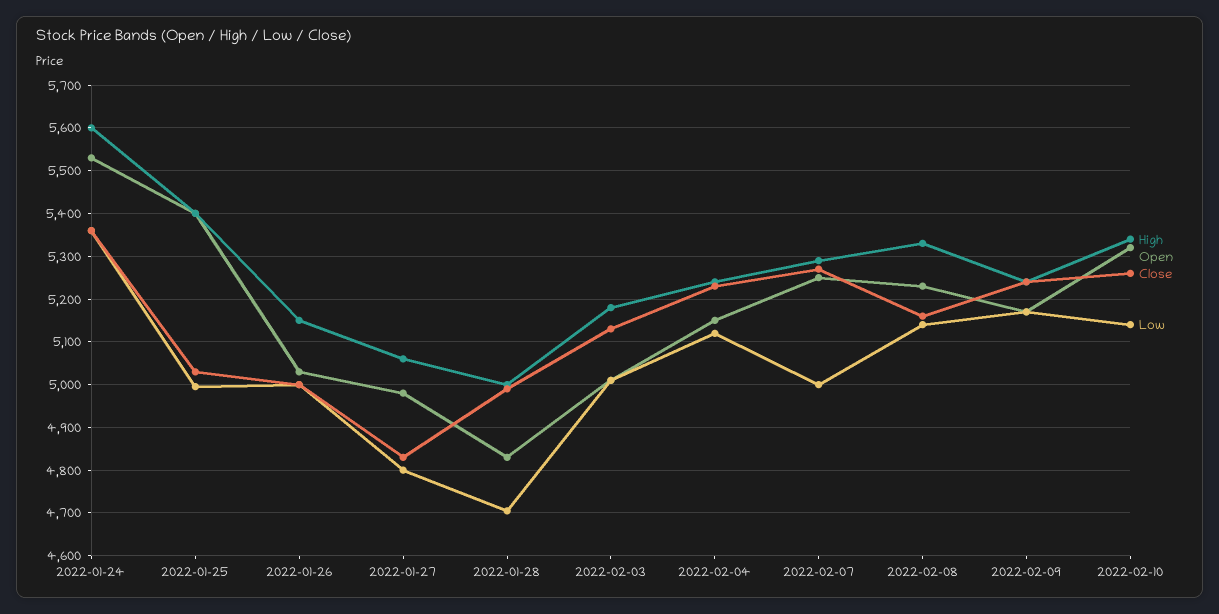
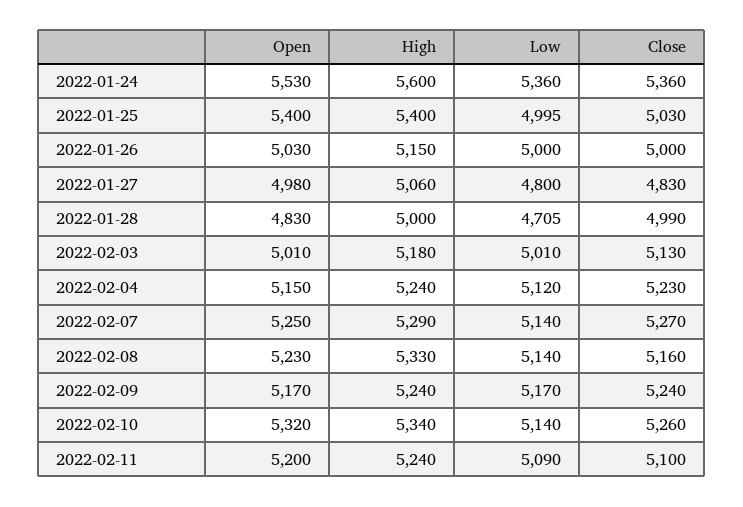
Low, 2022-02-07: 5000 -> 5140
Open, 2022-02-11: none -> 5200
High, 2022-02-11: none -> 5240
Low, 2022-02-11: none -> 5090
Close, 2022-02-11: none -> 5100

